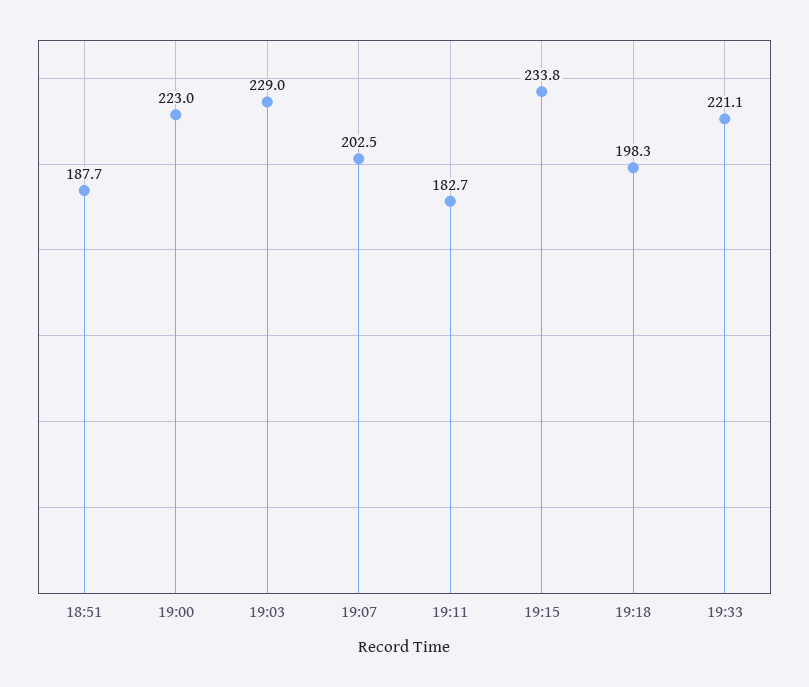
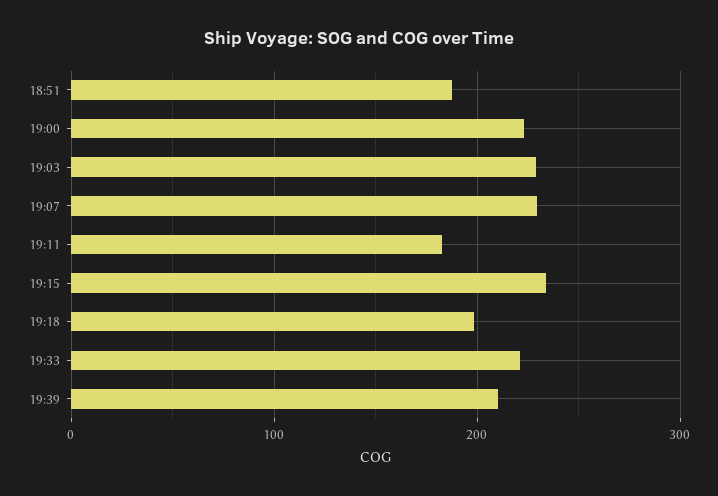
19:07: 202.5 -> 230
19:39: none -> 210

